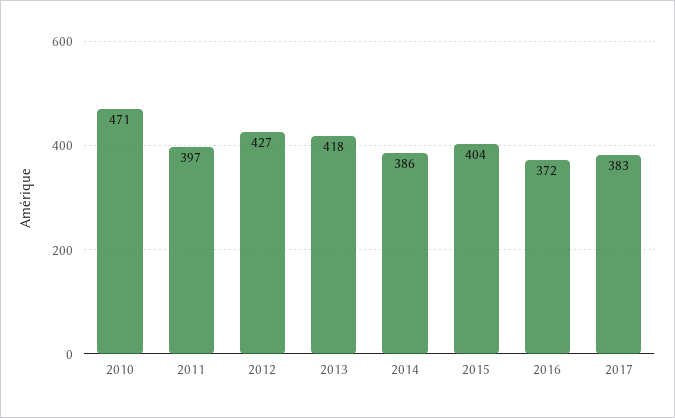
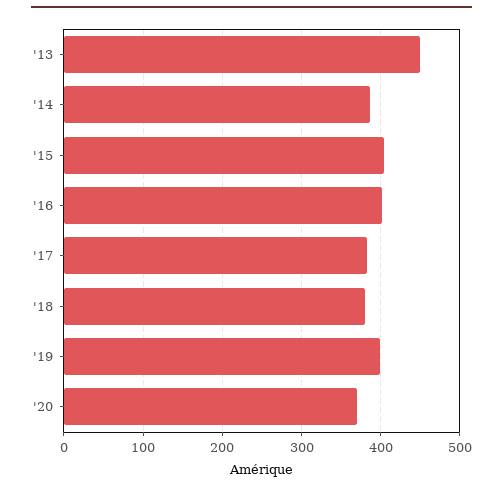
2010: 471 -> none
2011: 397 -> none
2012: 427 -> none
2013: 418 -> 450
2016: 372 -> 400
'18: none -> 380
'19: none -> 400
'20: none -> 370

